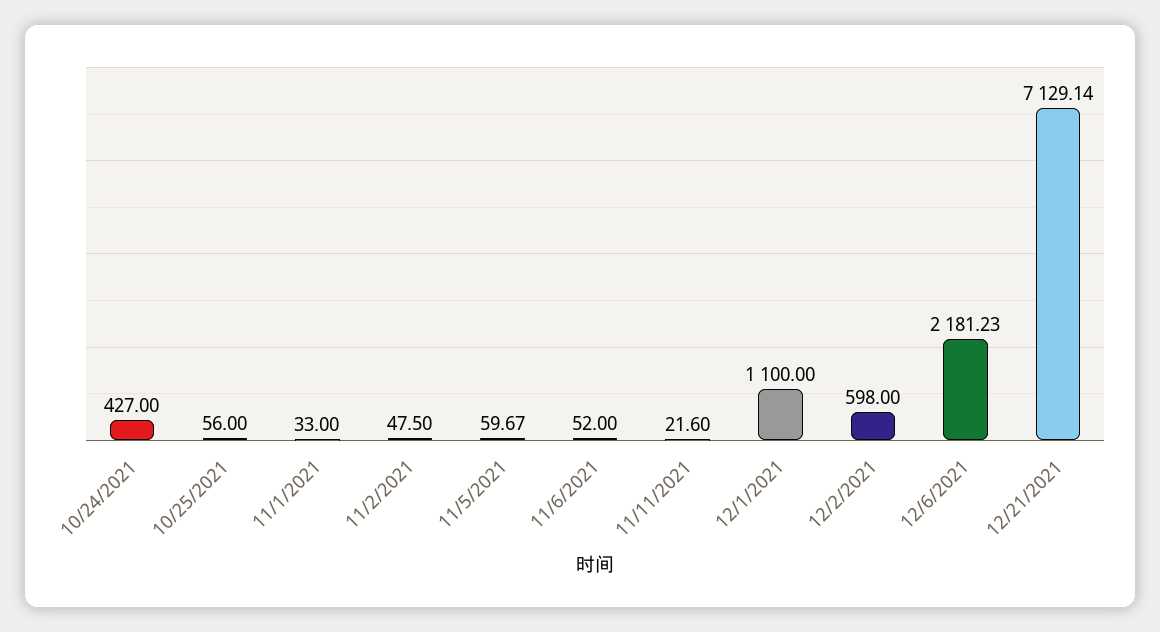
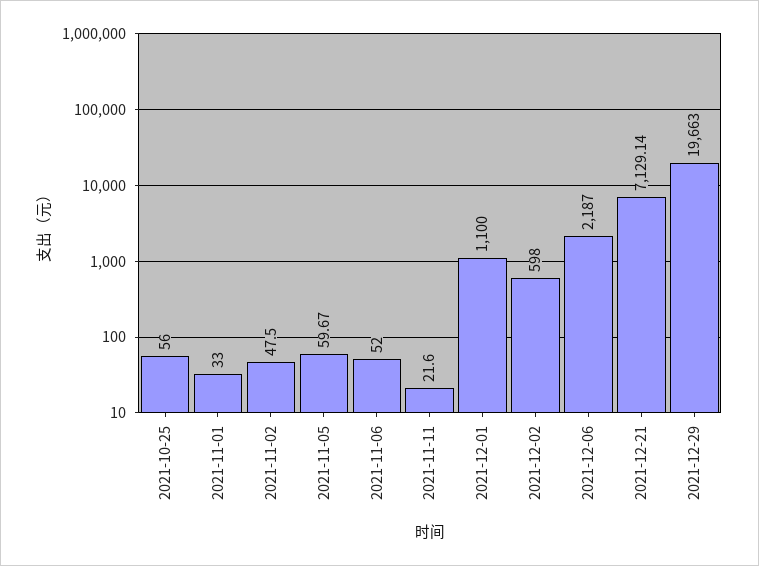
10/24/2021: 427 -> none
12/6/2021: 2181.23 -> 2187
2021-12-29: none -> 19663

